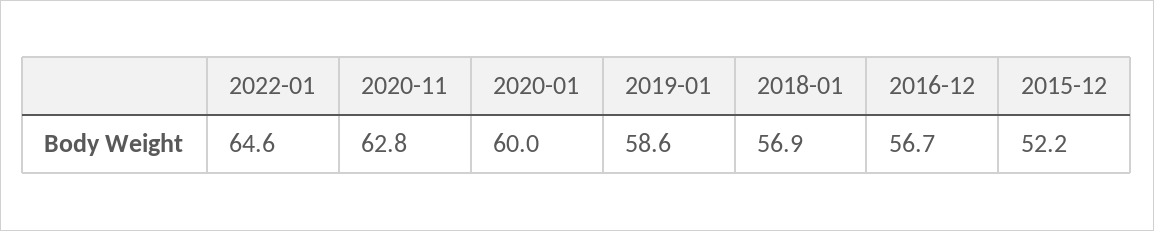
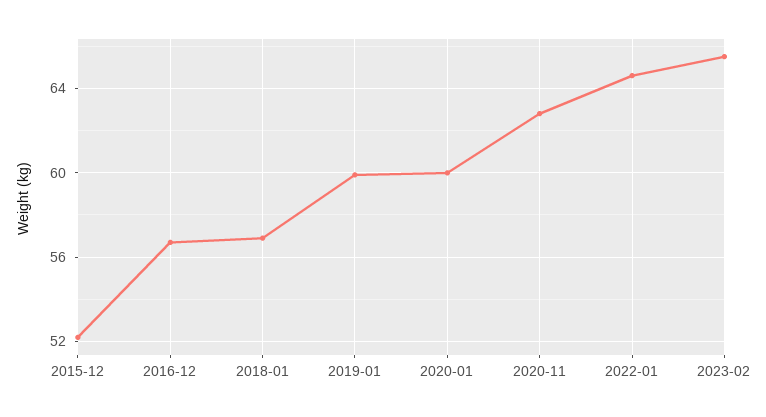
2019-01: 58.6 -> 60
2023-02: none -> 65.5

